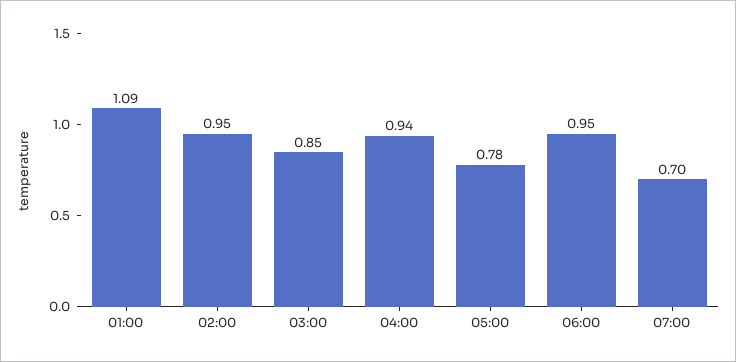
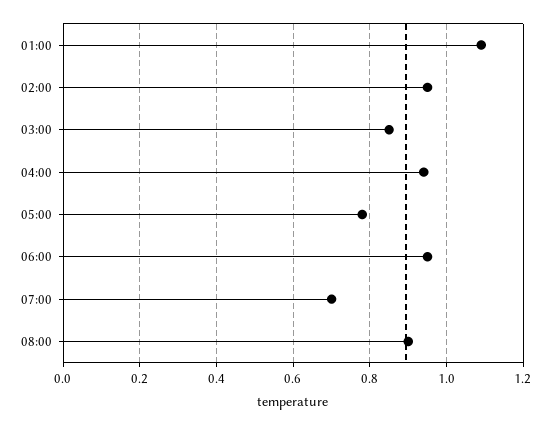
08:00: none -> 0.9

